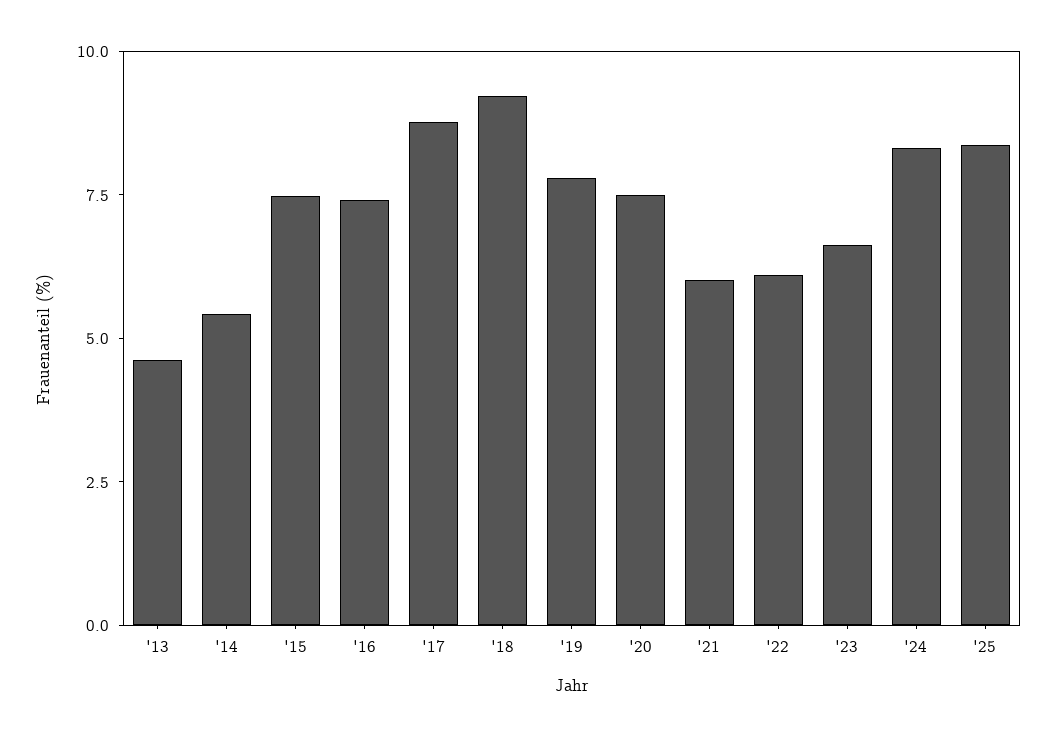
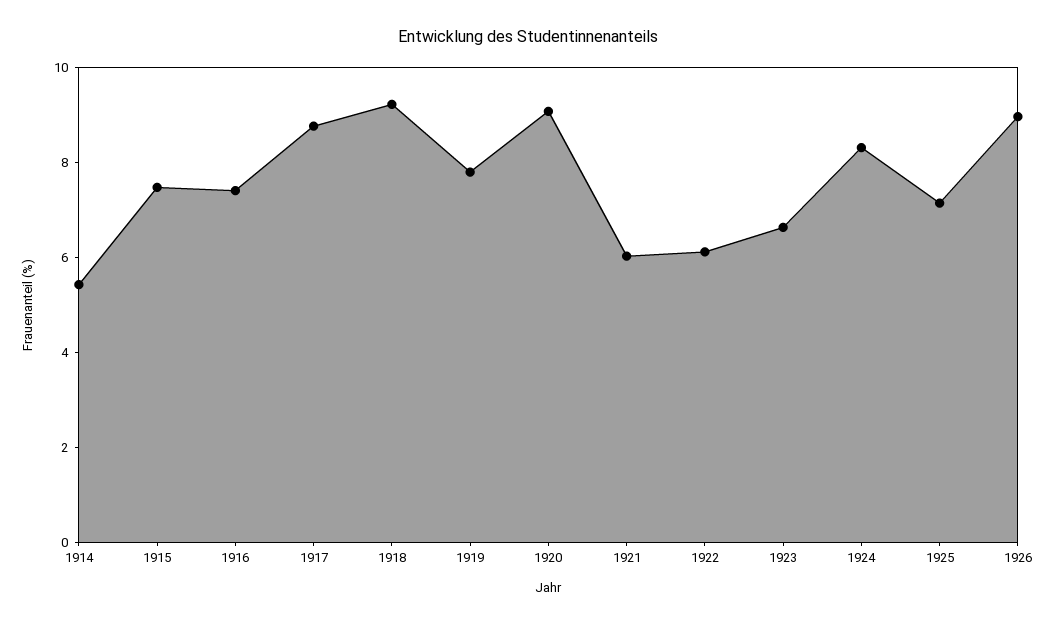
'13: 4.5 -> none
'20: 7.5 -> 9
'25: 8.5 -> 7
1926: none -> 9

